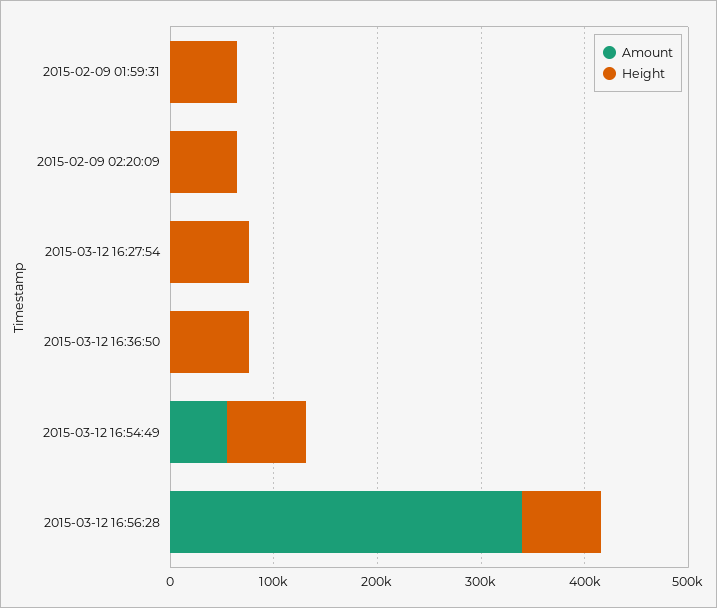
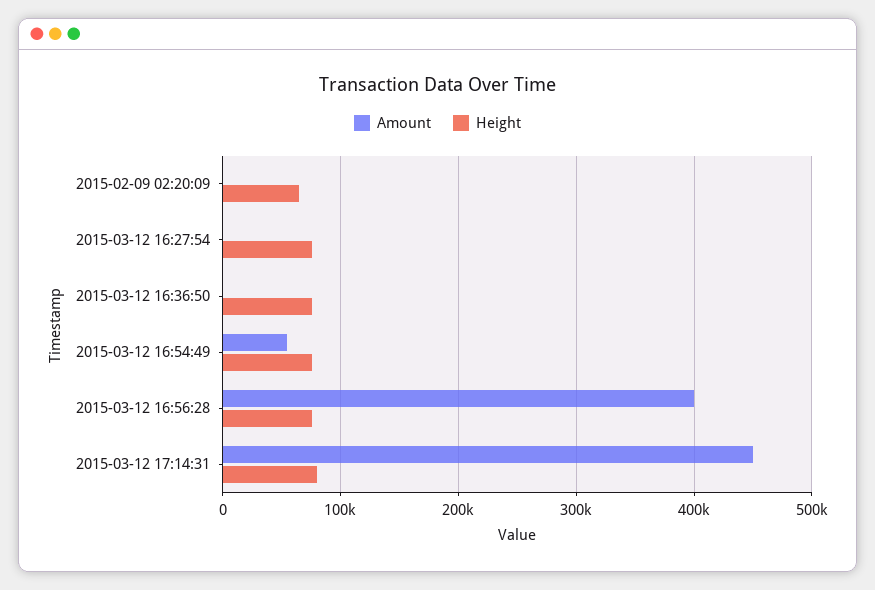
Amount, 2015-02-09 01:59:31: 0 -> none
Height, 2015-02-09 01:59:31: 60000 -> none
Amount, 2015-03-12 16:56:28: 340000 -> 400000
Amount, 2015-03-12 17:14:31: none -> 450000
Height, 2015-03-12 17:14:31: none -> 80000

